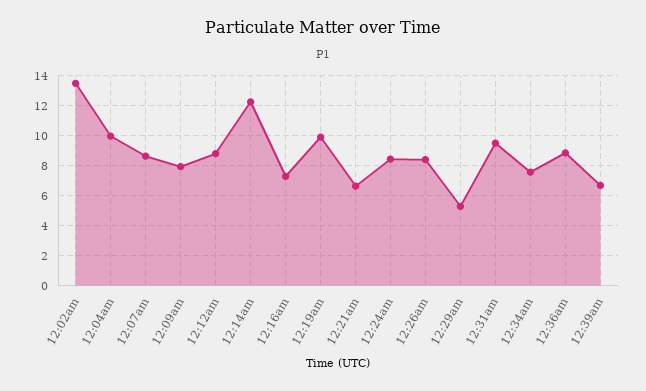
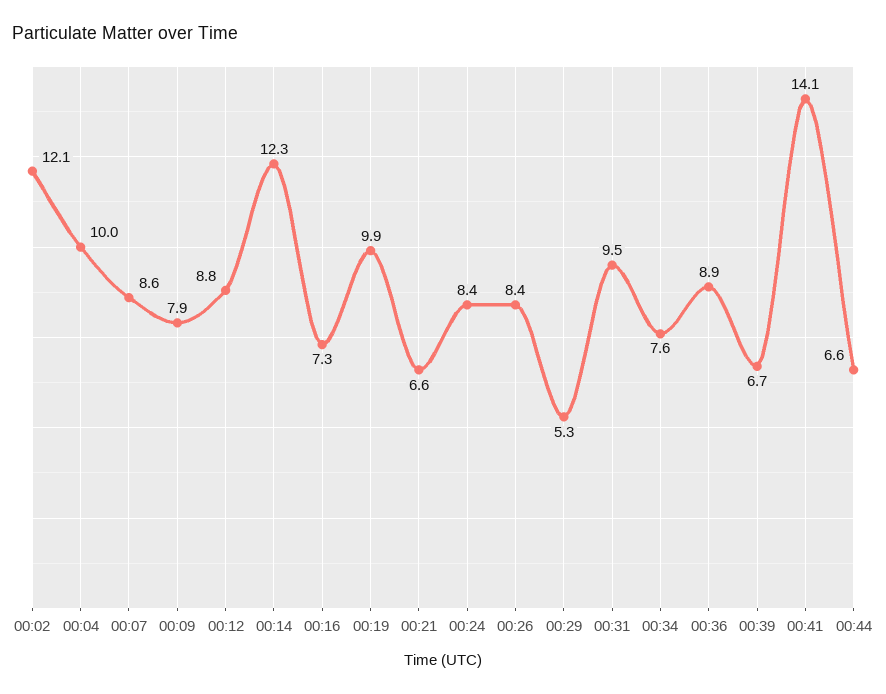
12:02am: 13.5 -> 12.1
00:41: none -> 14.1
00:44: none -> 6.6

